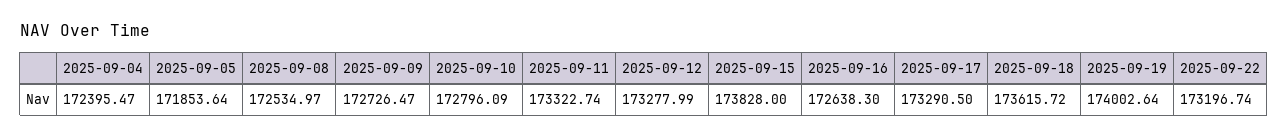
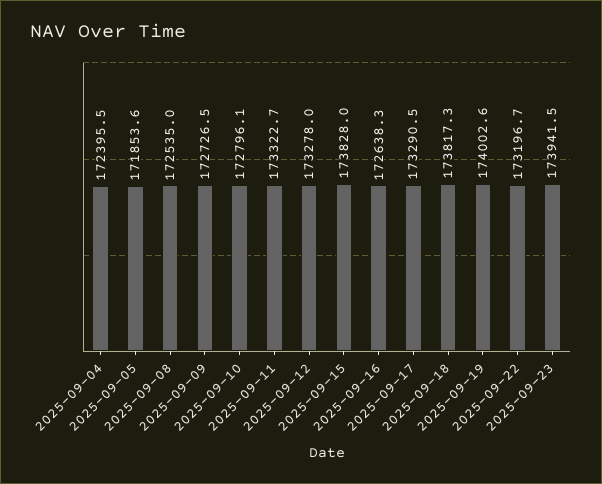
2025-09-18: 173615.72 -> 173817.3
2025-09-23: none -> 173941.5

